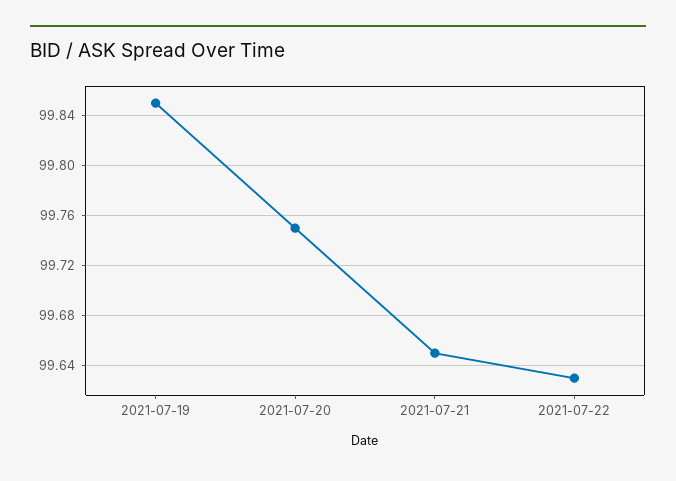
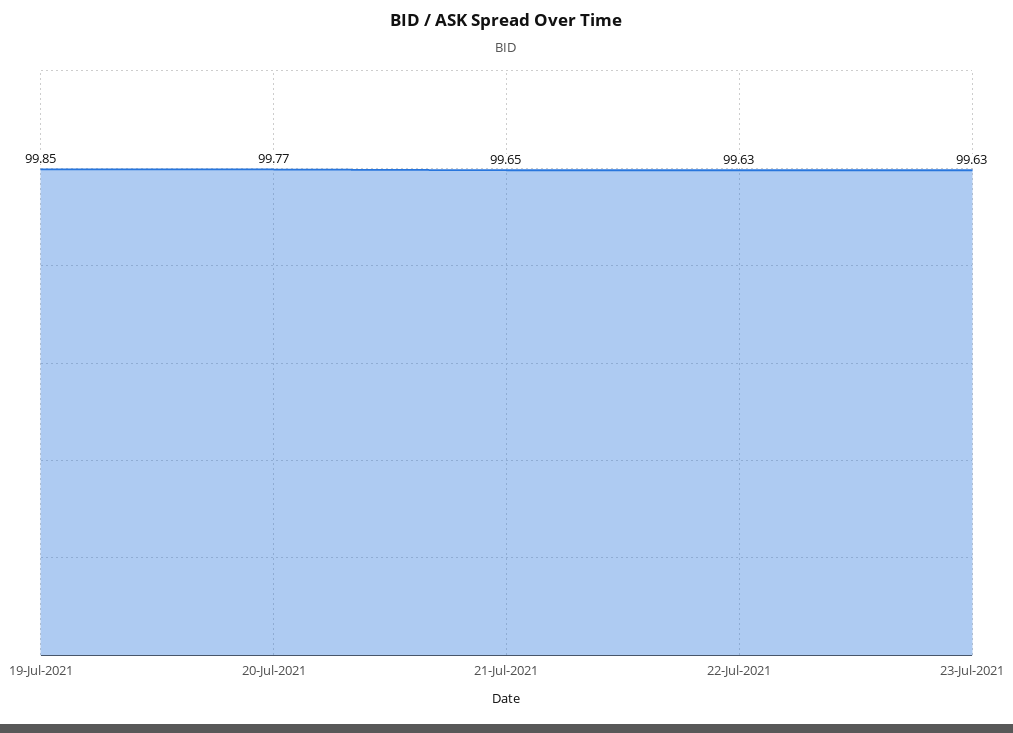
2021-07-20: 99.75 -> 99.77
23-Jul-2021: none -> 99.63

